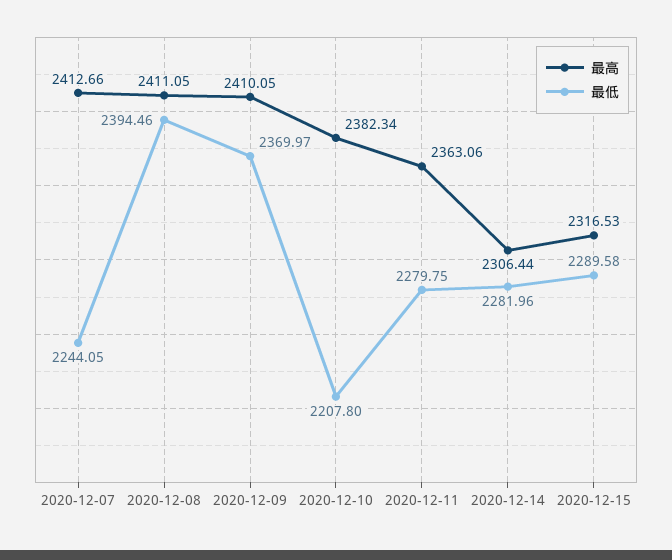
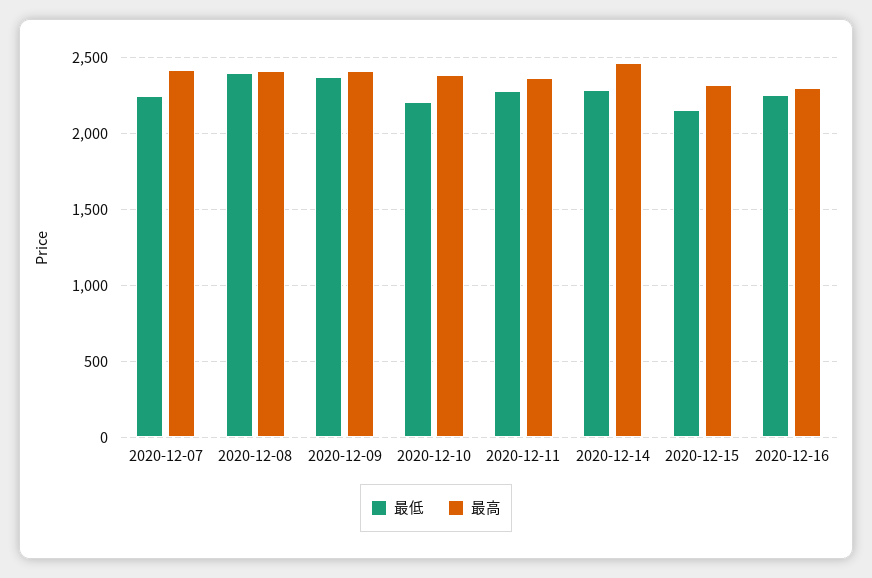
最高, 2020-12-14: 2306.44 -> 2450
最低, 2020-12-15: 2289.58 -> 2150
最低, 2020-12-16: none -> 2250
最高, 2020-12-16: none -> 2300

